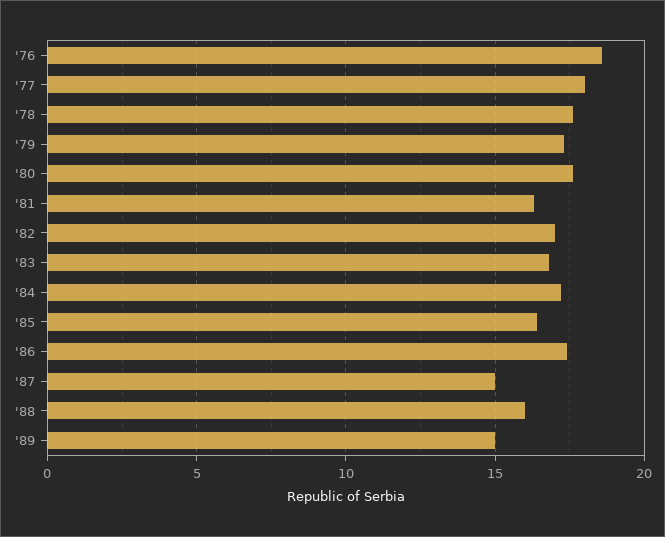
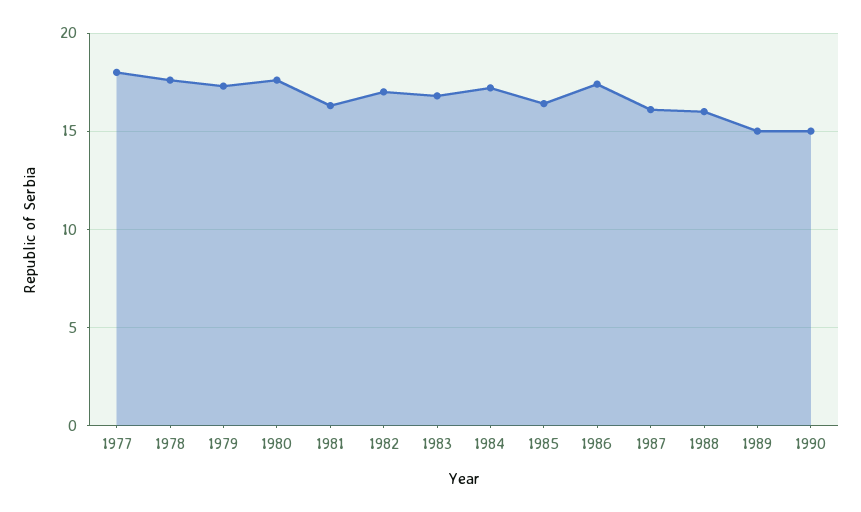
'76: 18.5 -> none
'87: 15 -> 16
1990: none -> 15

